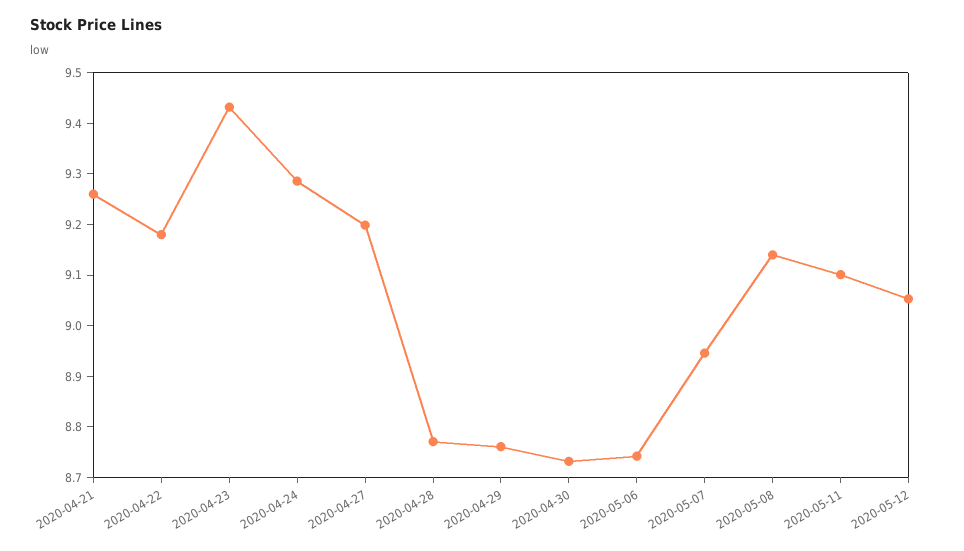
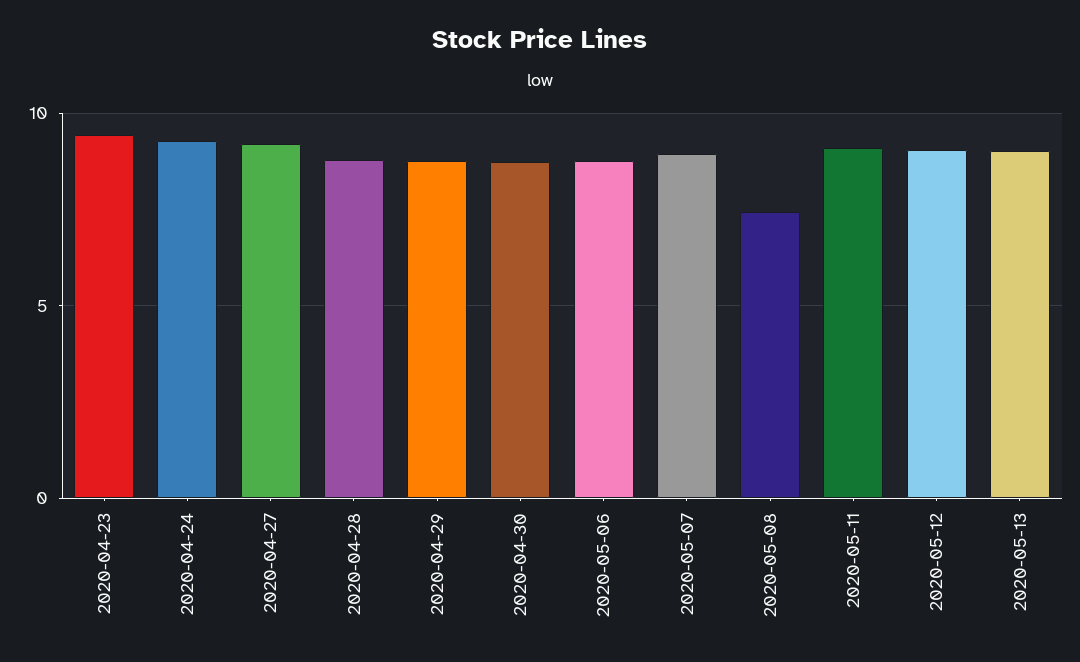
2020-04-21: 9.26 -> none
2020-04-22: 9.18 -> none
2020-05-08: 9.14 -> 7.5
2020-05-13: none -> 9

